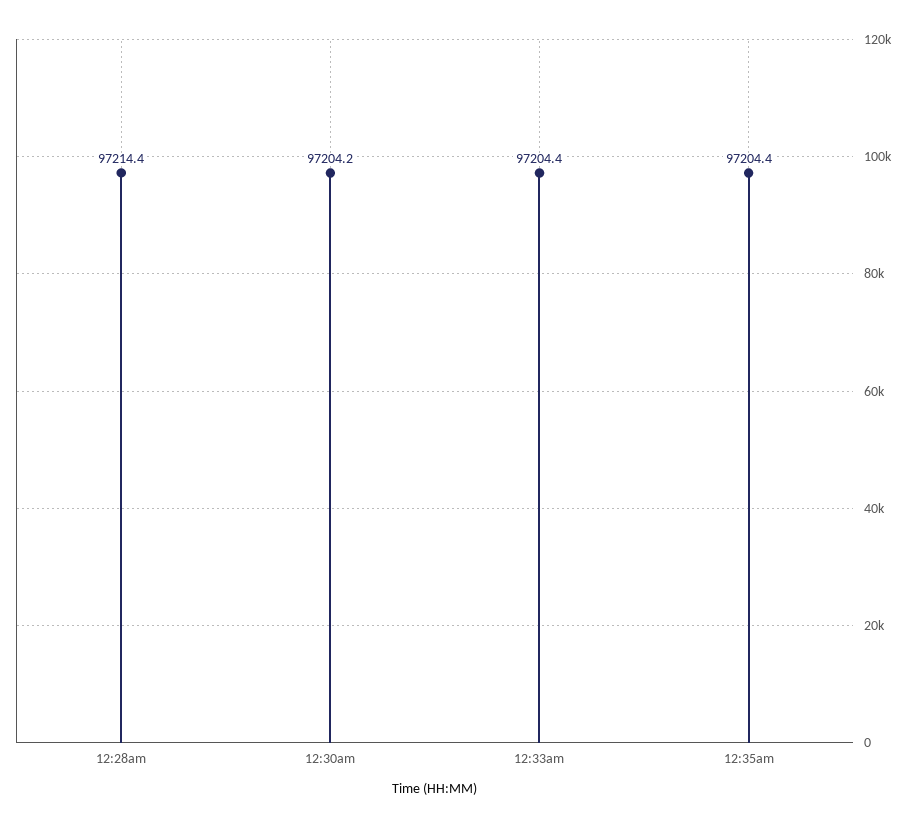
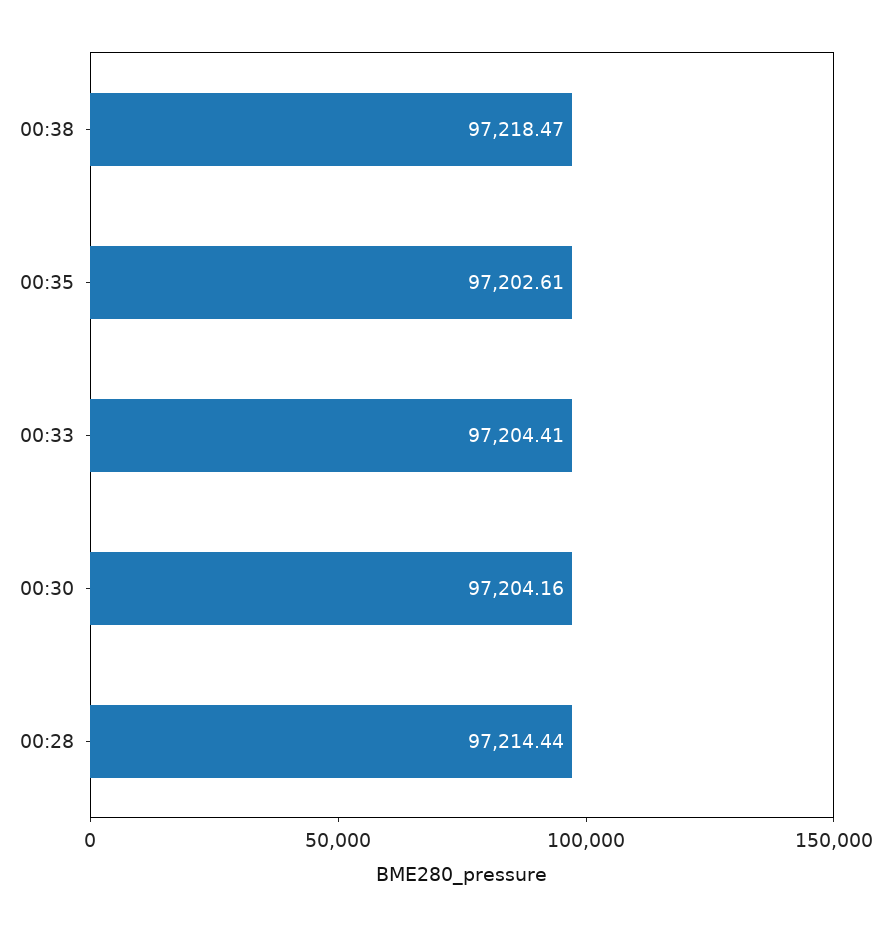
12:35am: 97204.4 -> 97202.61
00:38: none -> 97218.47

